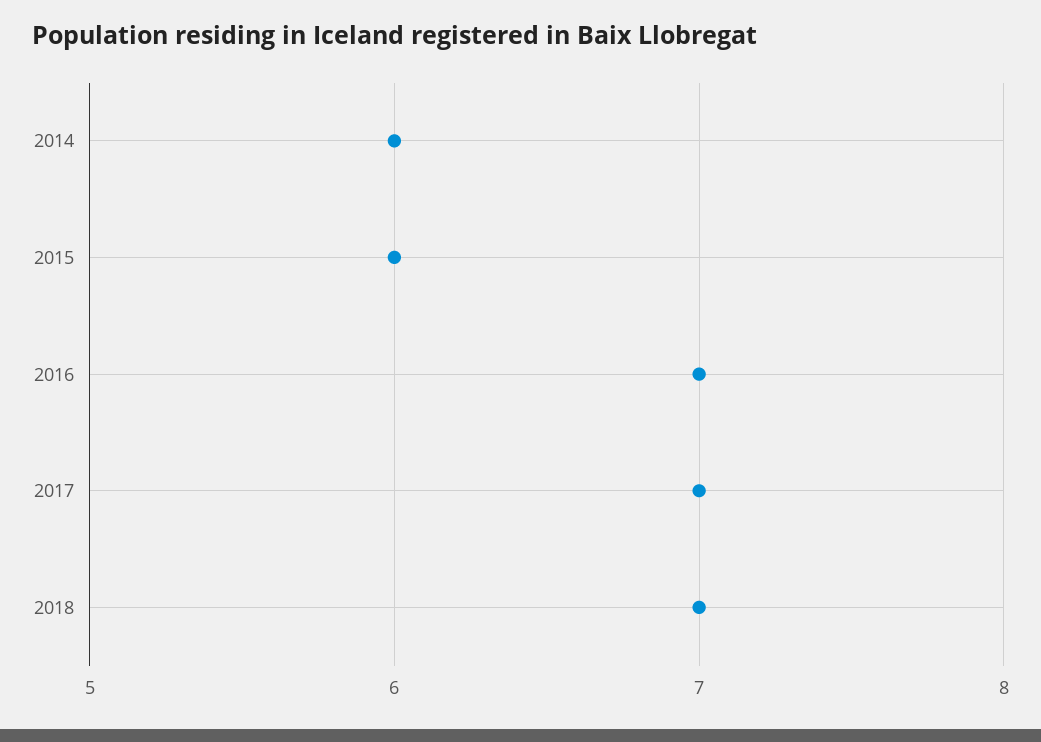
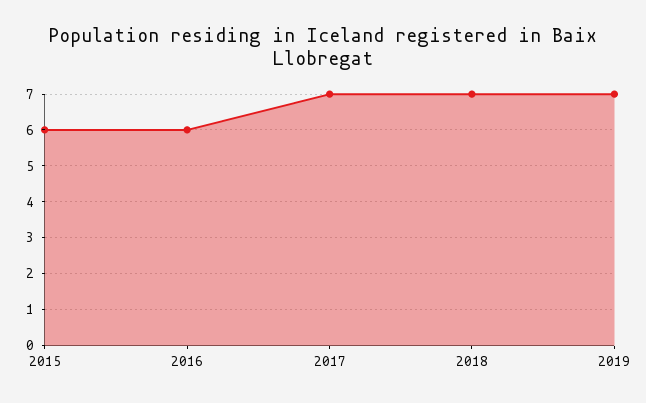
2014: 6 -> none
2016: 7 -> 6
2019: none -> 7

